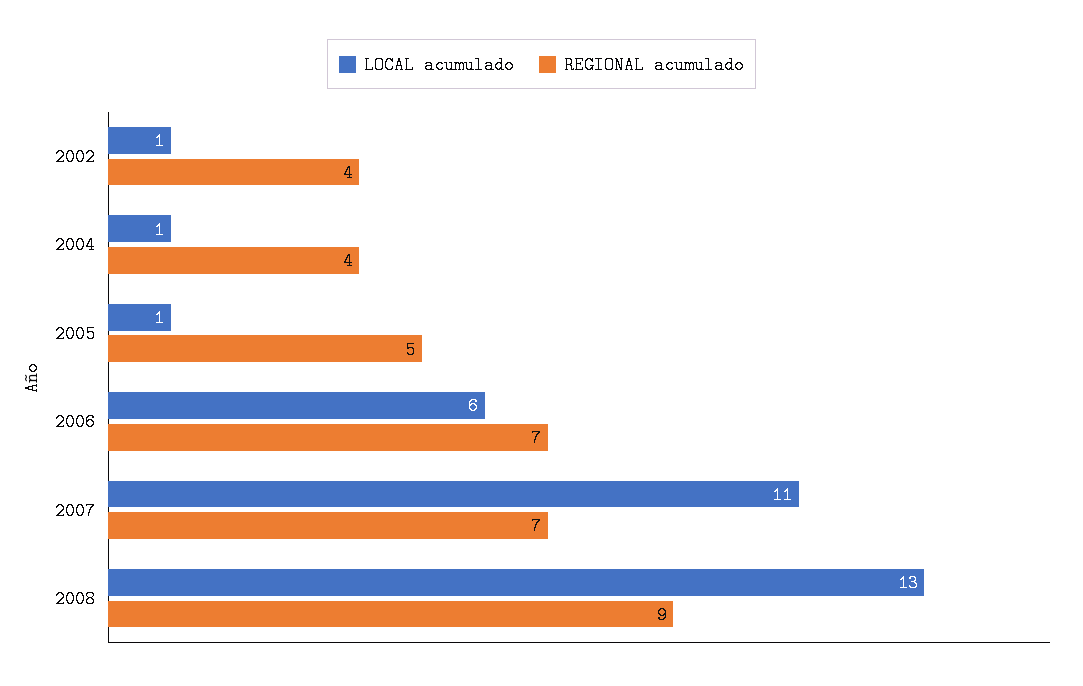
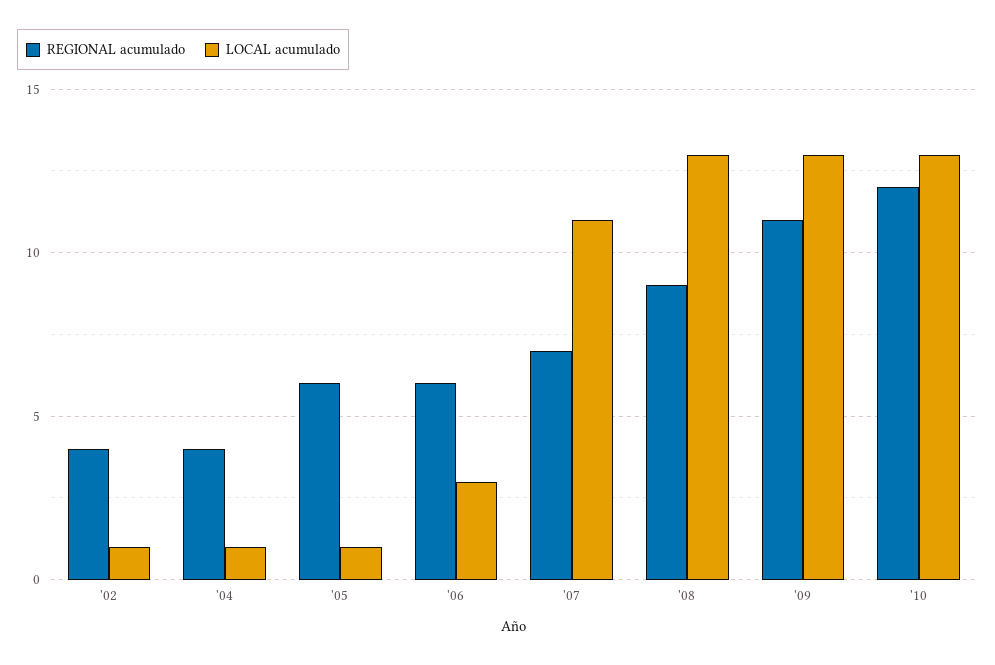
REGIONAL acumulado, 2005: 5 -> 6
LOCAL acumulado, 2006: 6 -> 3
REGIONAL acumulado, 2006: 7 -> 6
REGIONAL acumulado, '09: none -> 11
LOCAL acumulado, '09: none -> 13
REGIONAL acumulado, '10: none -> 12
LOCAL acumulado, '10: none -> 13

